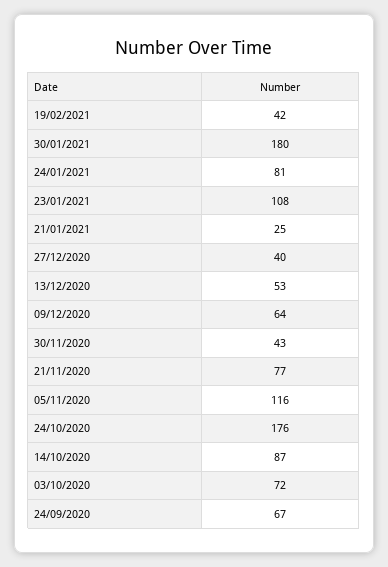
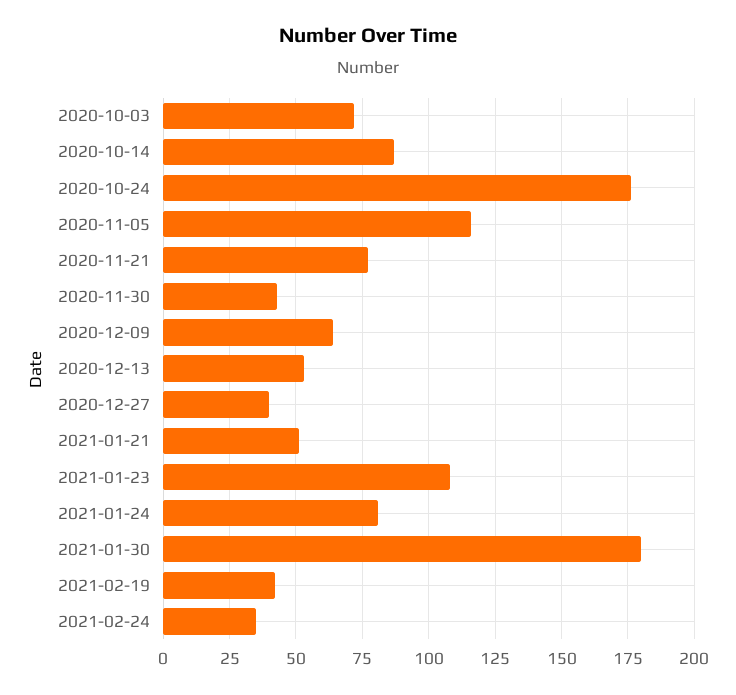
21/01/2021: 25 -> 50
24/09/2020: 67 -> none
2021-02-24: none -> 35

